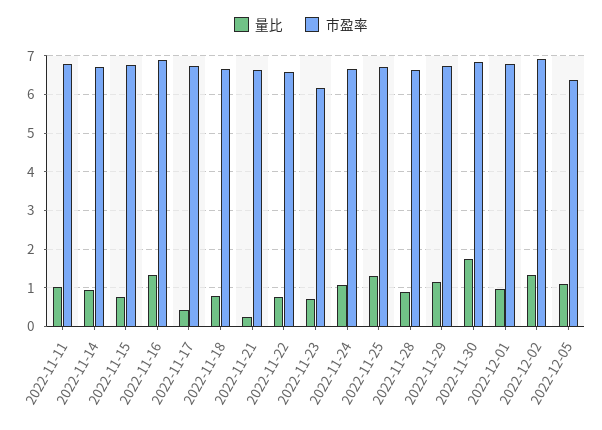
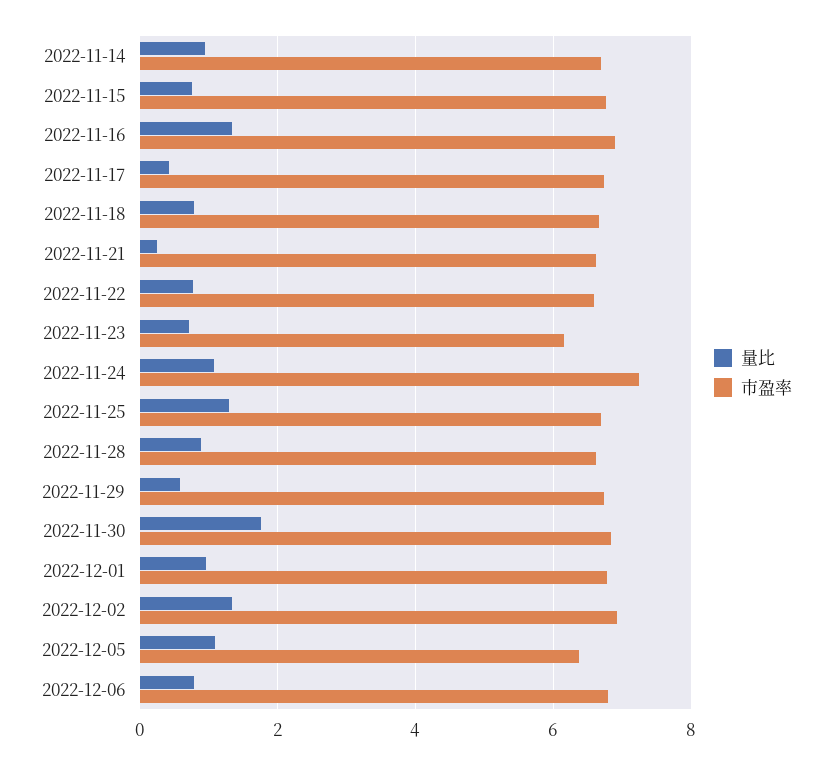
量比, 2022-11-11: 1 -> none
市盈率, 2022-11-11: 6.8 -> none
市盈率, 2022-11-24: 6.6 -> 7.2
量比, 2022-11-29: 1.2 -> 0.6
量比, 2022-12-06: none -> 0.8
市盈率, 2022-12-06: none -> 6.8

